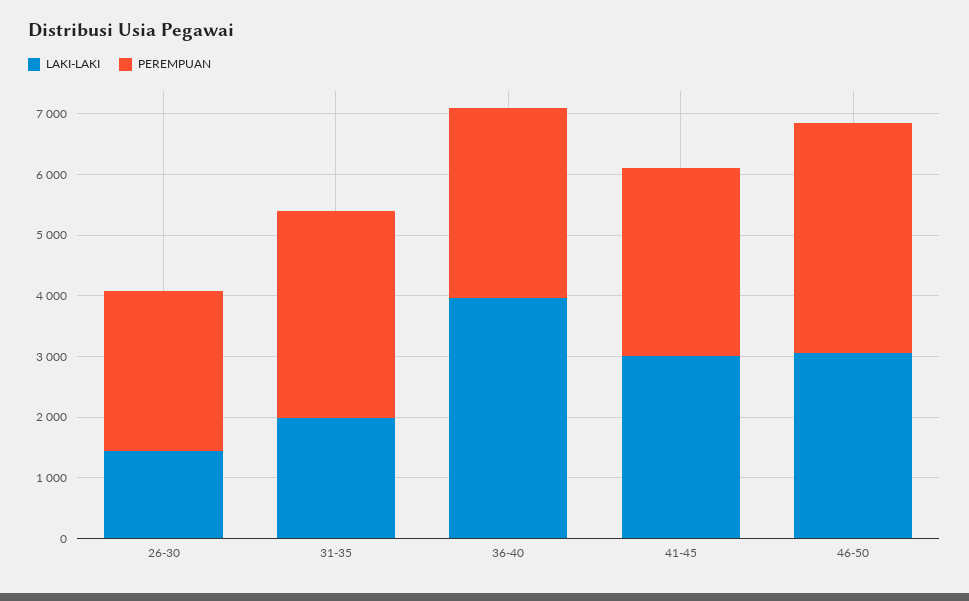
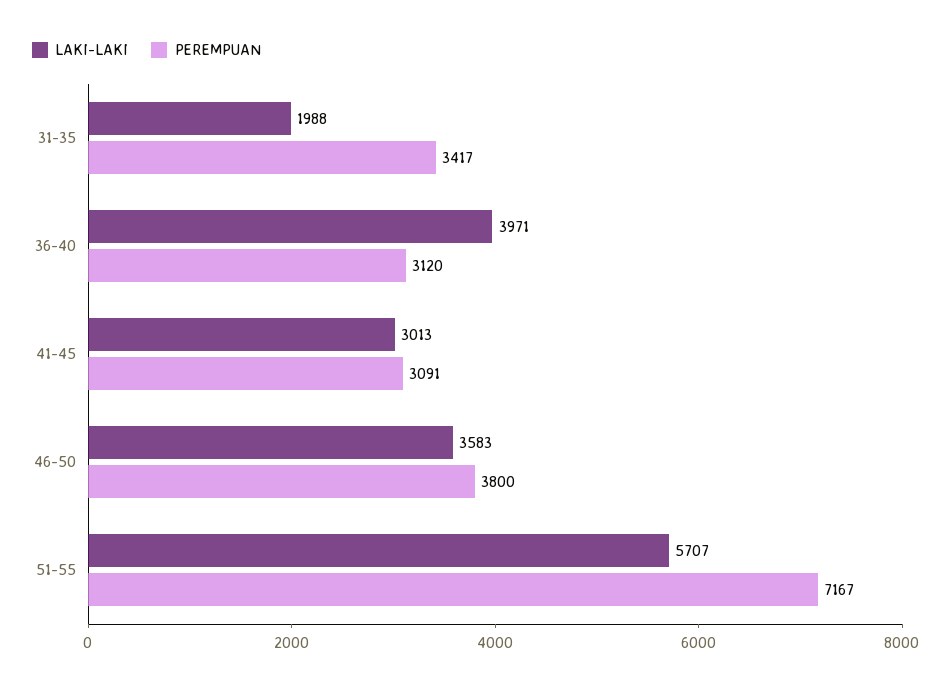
LAKI-LAKI, 26-30: 1400 -> none
PEREMPUAN, 26-30: 2600 -> none
LAKI-LAKI, 46-50: 3000 -> 3583
LAKI-LAKI, 51-55: none -> 5707
PEREMPUAN, 51-55: none -> 7167

